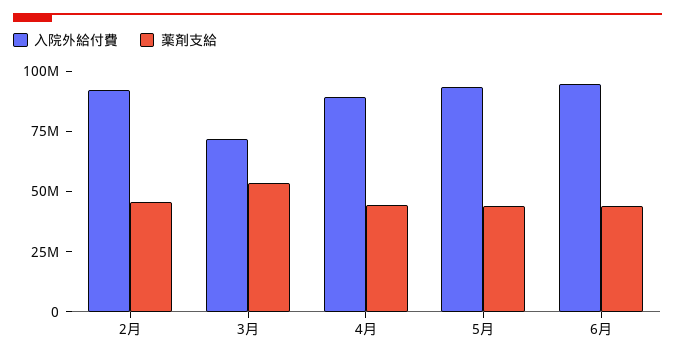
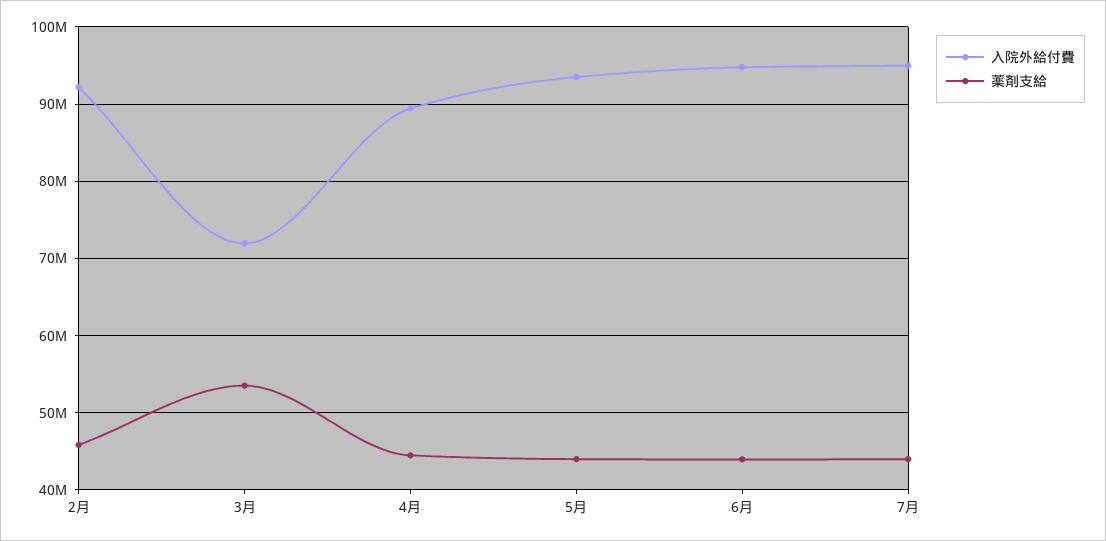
入院外給付費, 7月: none -> 95000000
薬剤支給, 7月: none -> 44000000

